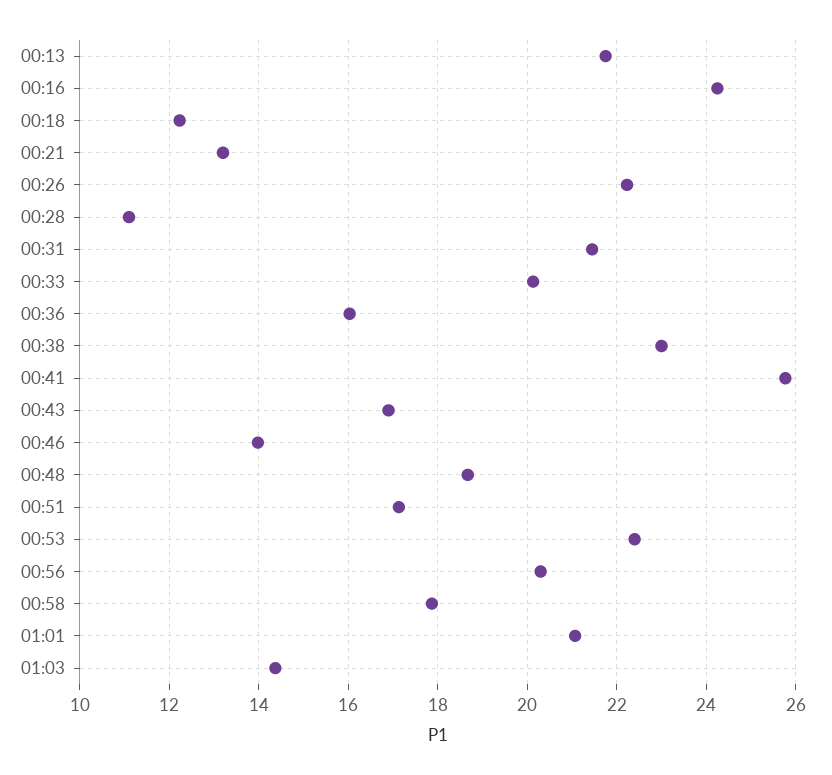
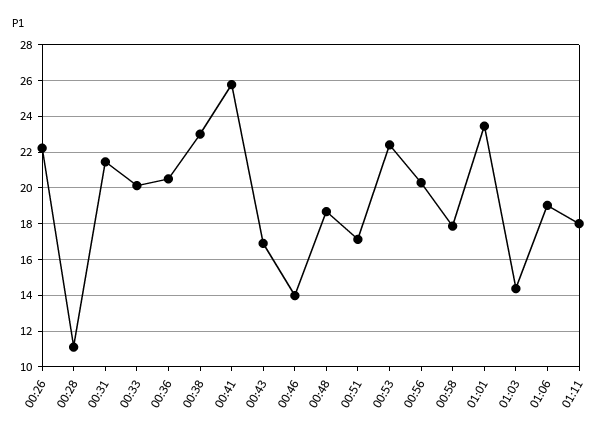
00:13: 21.8 -> none
00:16: 24.2 -> none
00:18: 12.2 -> none
00:21: 13.2 -> none
00:36: 16 -> 20.5
01:01: 21 -> 23.5
01:06: none -> 19
01:11: none -> 18

